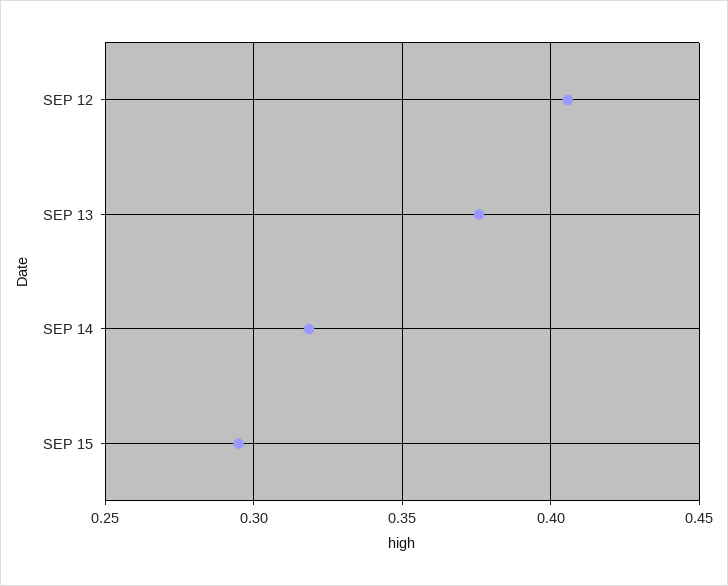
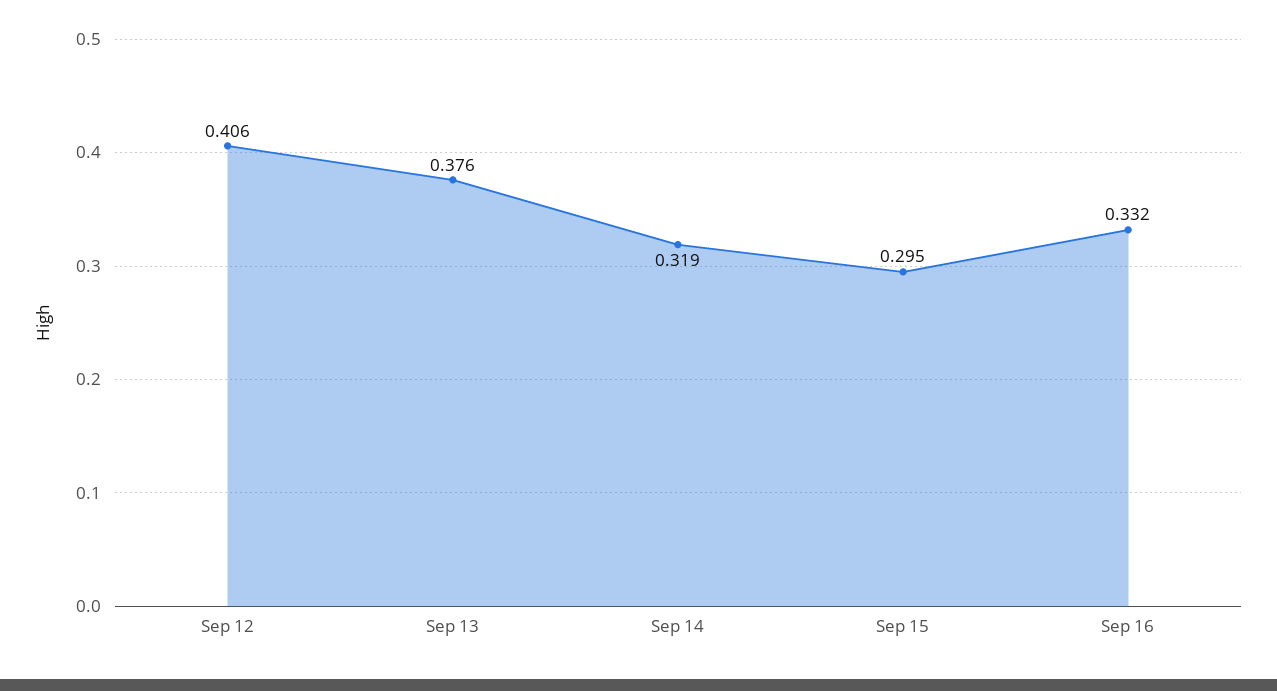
Sep 16: none -> 0.332

